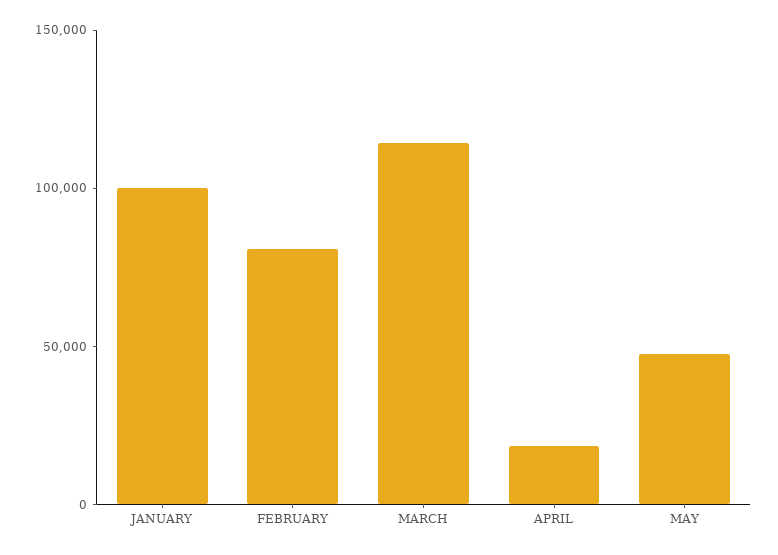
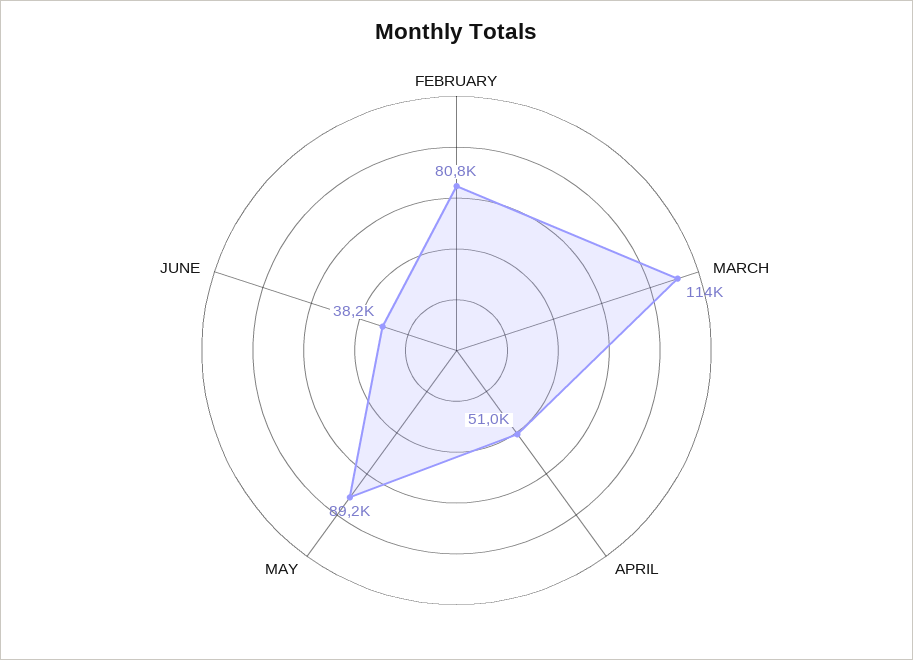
JANUARY: 100000 -> none
APRIL: 20000 -> 51000
MAY: 50000 -> 89200
JUNE: none -> 38200

